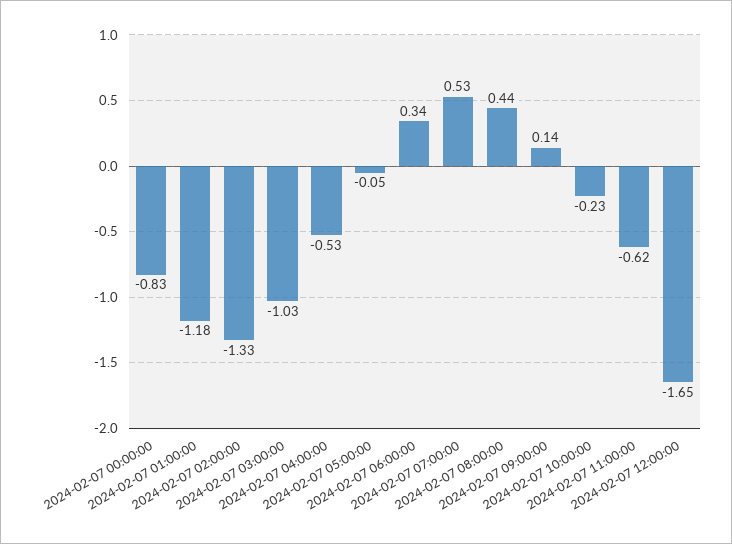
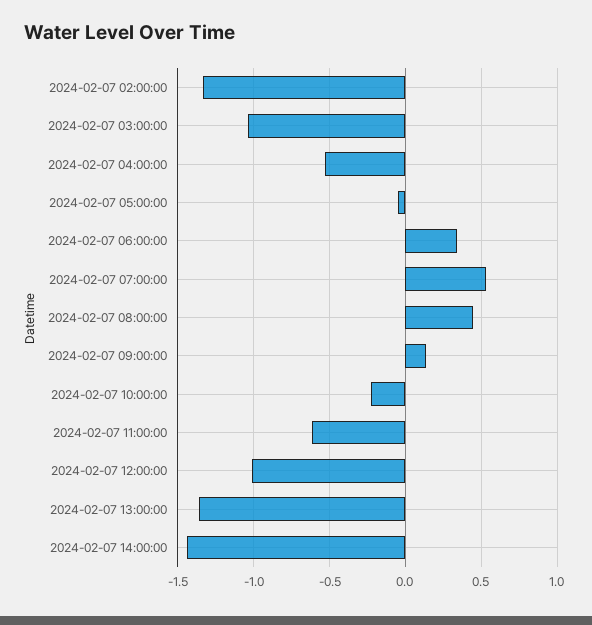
2024-02-07 00:00:00: -0.83 -> none
2024-02-07 01:00:00: -1.18 -> none
2024-02-07 12:00:00: -1.65 -> -1
2024-02-07 13:00:00: none -> -1.35
2024-02-07 14:00:00: none -> -1.45

